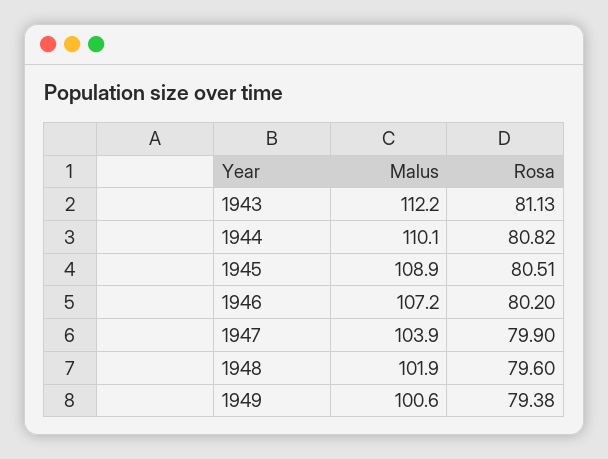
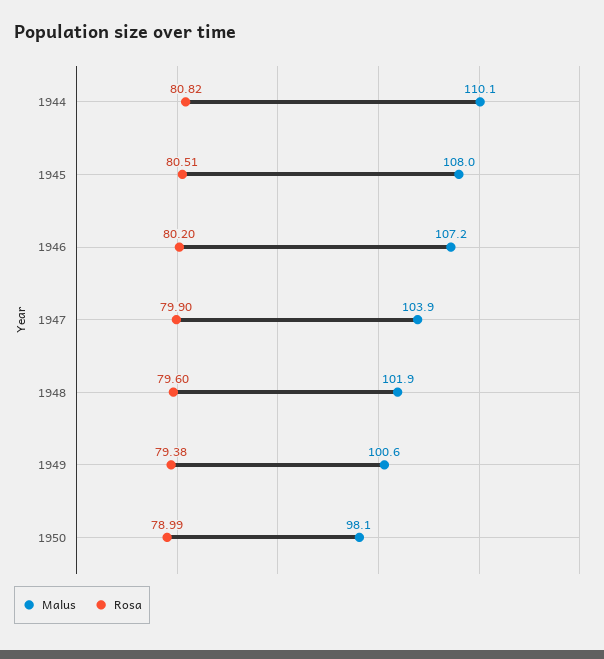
Malus, 1943: 112.2 -> none
Rosa, 1943: 81.13 -> none
Malus, 1945: 108.9 -> 108
Malus, 1950: none -> 98.1
Rosa, 1950: none -> 78.99

